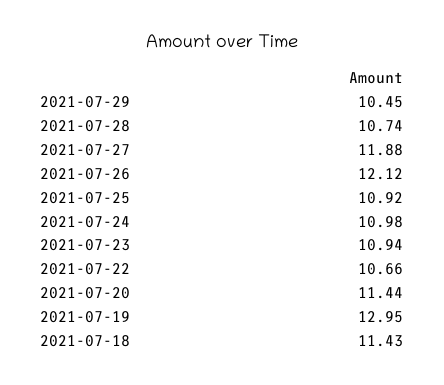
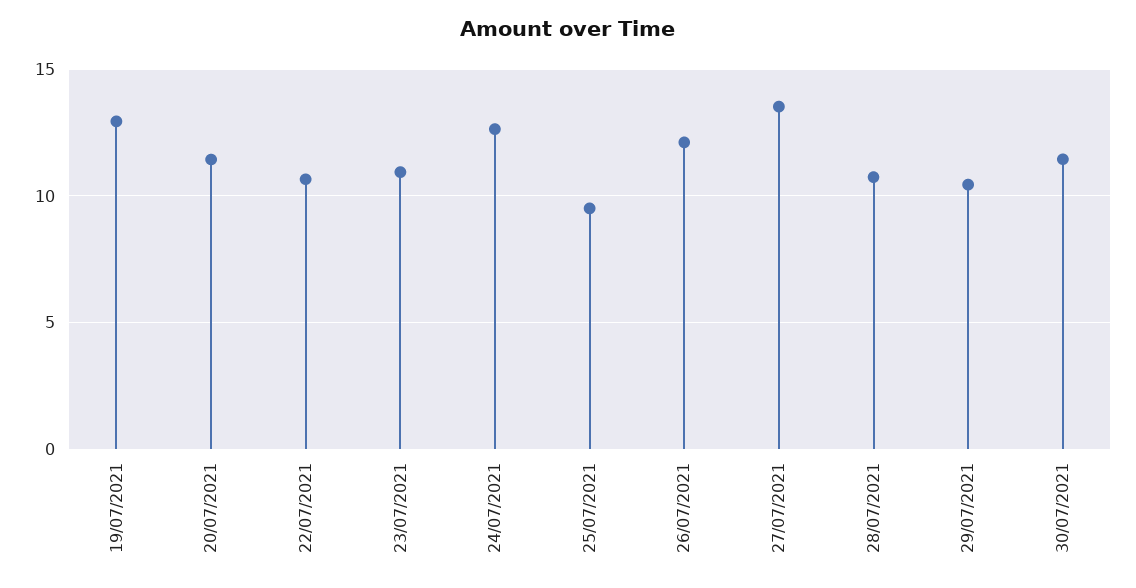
2021-07-27: 11.88 -> 13.5
2021-07-25: 10.92 -> 9.5
2021-07-24: 10.98 -> 12.5
2021-07-18: 11.43 -> none
30/07/2021: none -> 11.5

